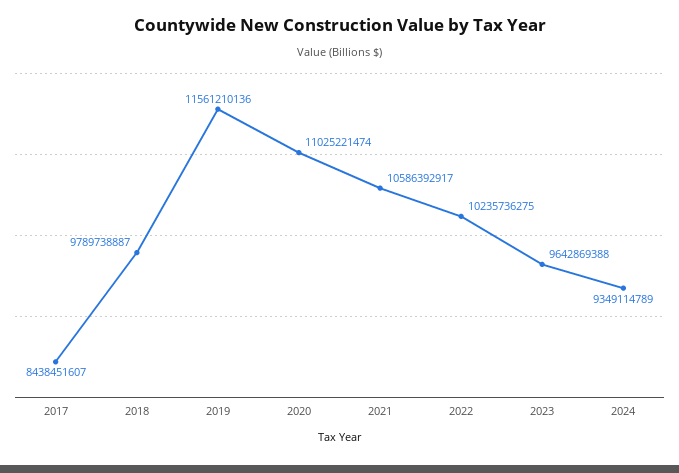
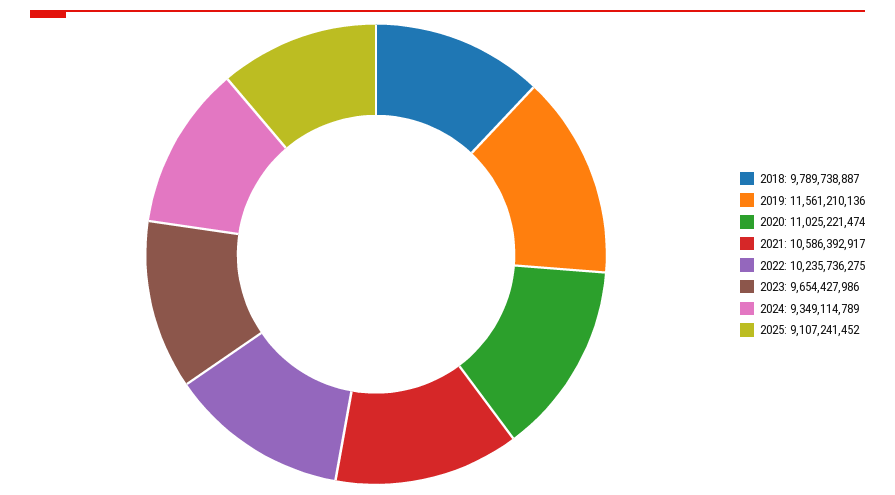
2017: 8438451607 -> none
2023: 9642869388 -> 9654427986
2025: none -> 9107241452

